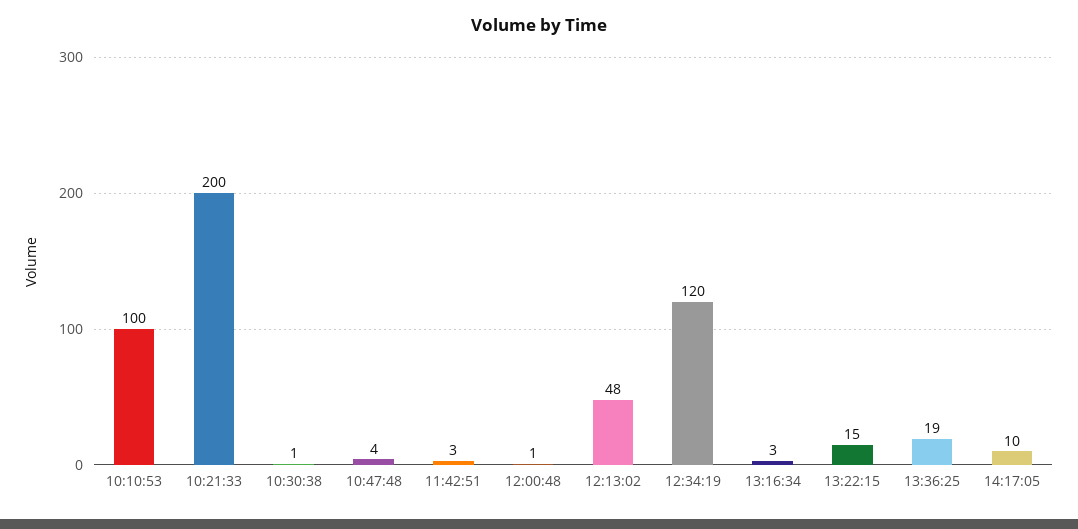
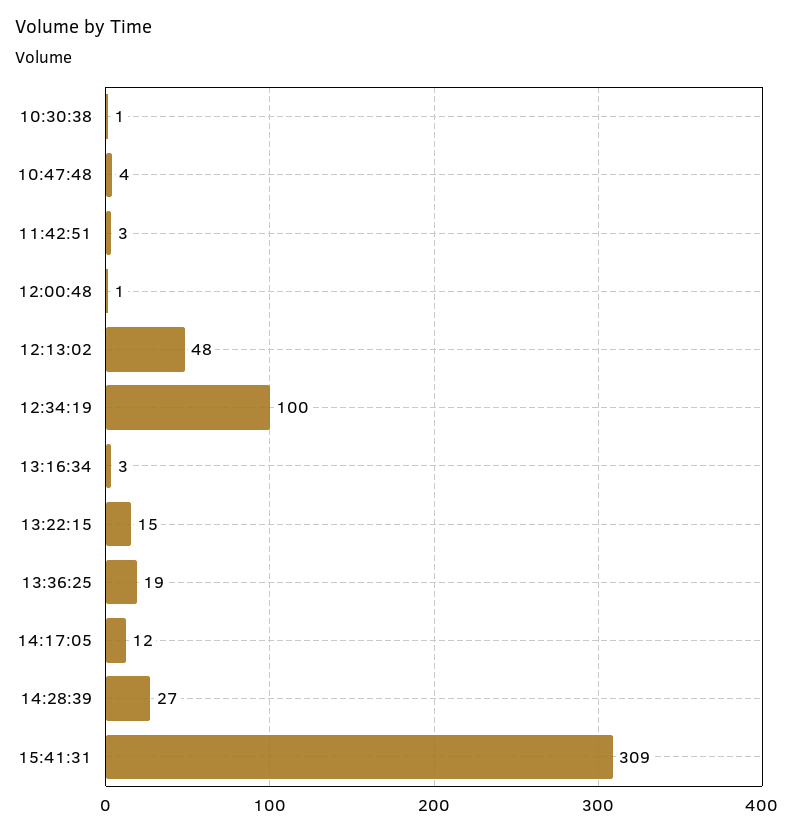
10:10:53: 100 -> none
10:21:33: 200 -> none
12:34:19: 120 -> 100
14:17:05: 10 -> 12
14:28:39: none -> 27
15:41:31: none -> 309

